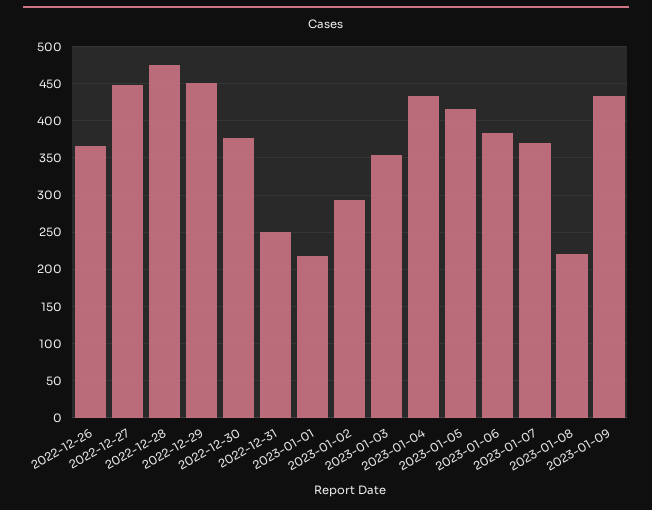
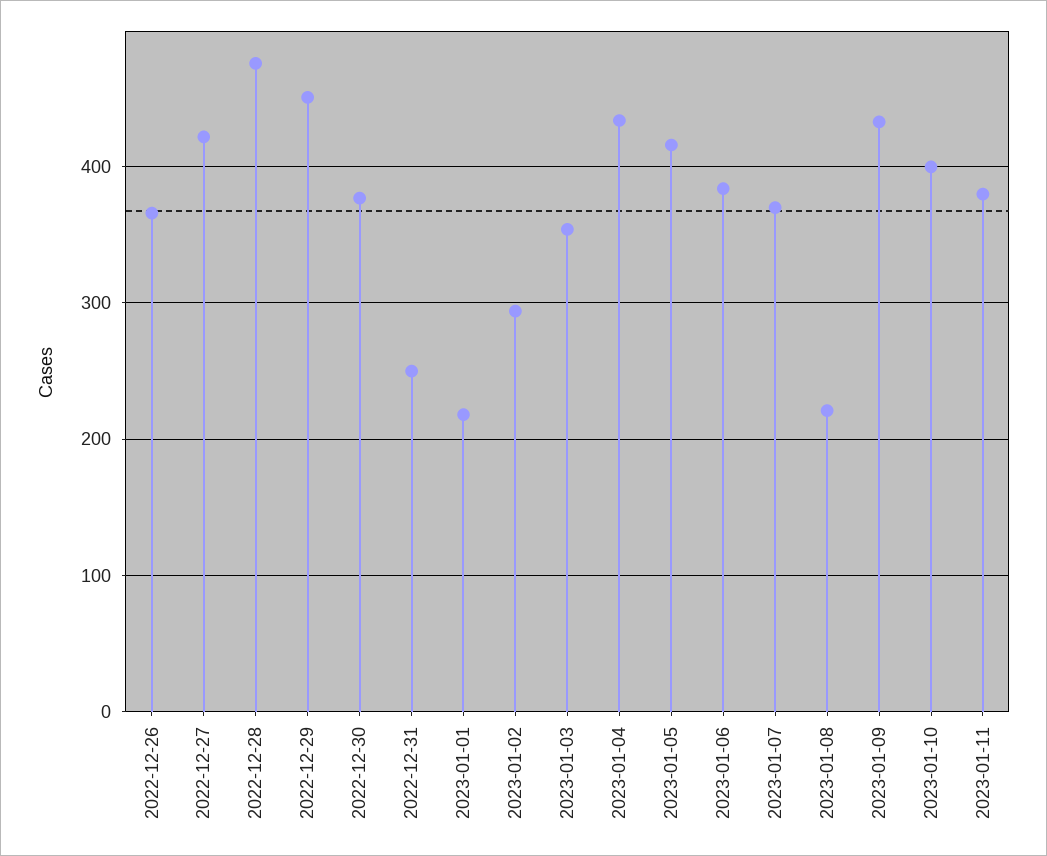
2022-12-27: 450 -> 420
2023-01-10: none -> 400
2023-01-11: none -> 380

